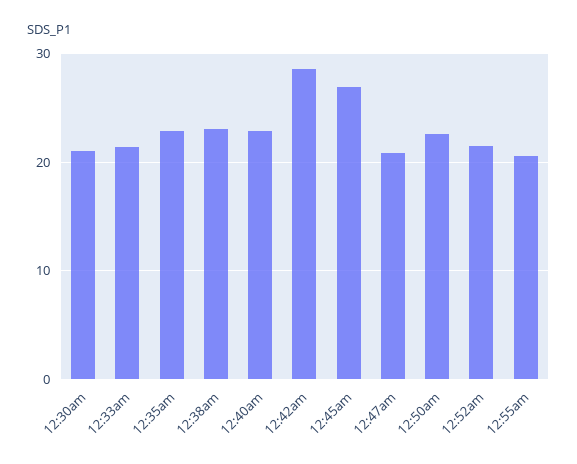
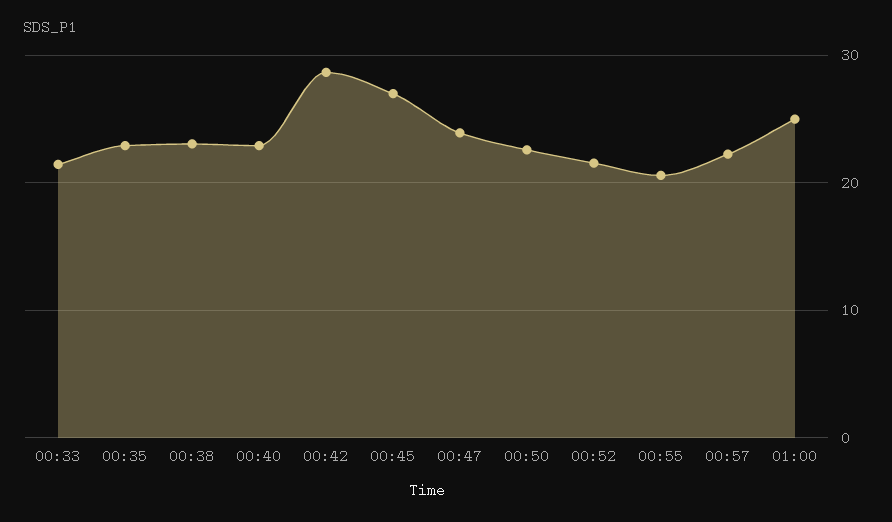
12:30am: 21 -> none
12:47am: 21 -> 24
00:57: none -> 22
01:00: none -> 25

